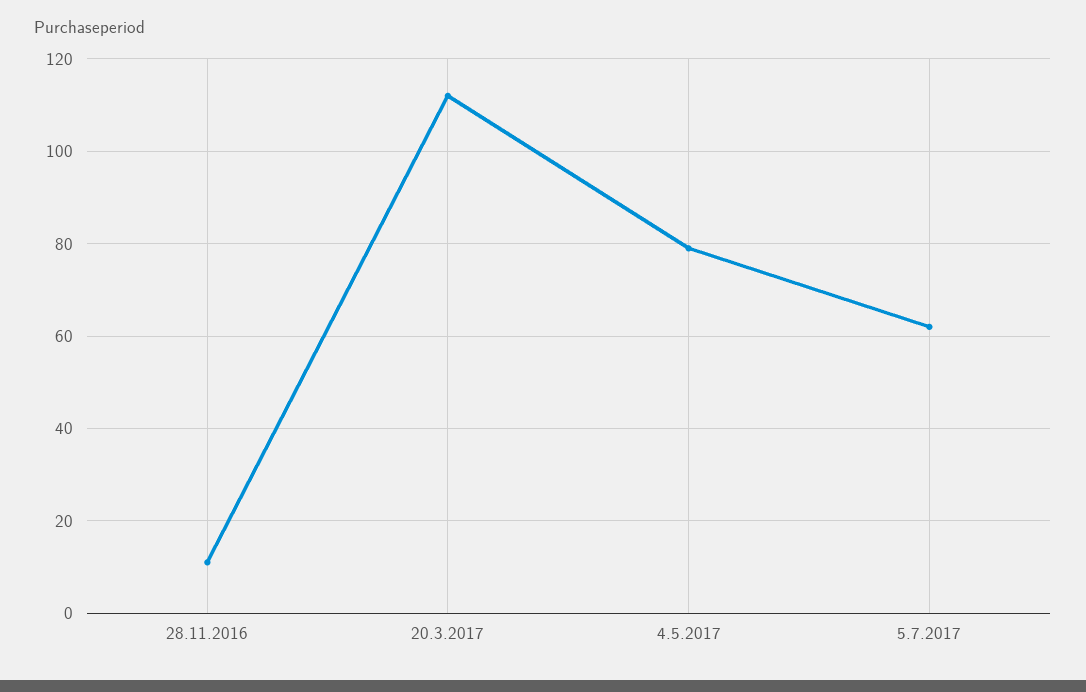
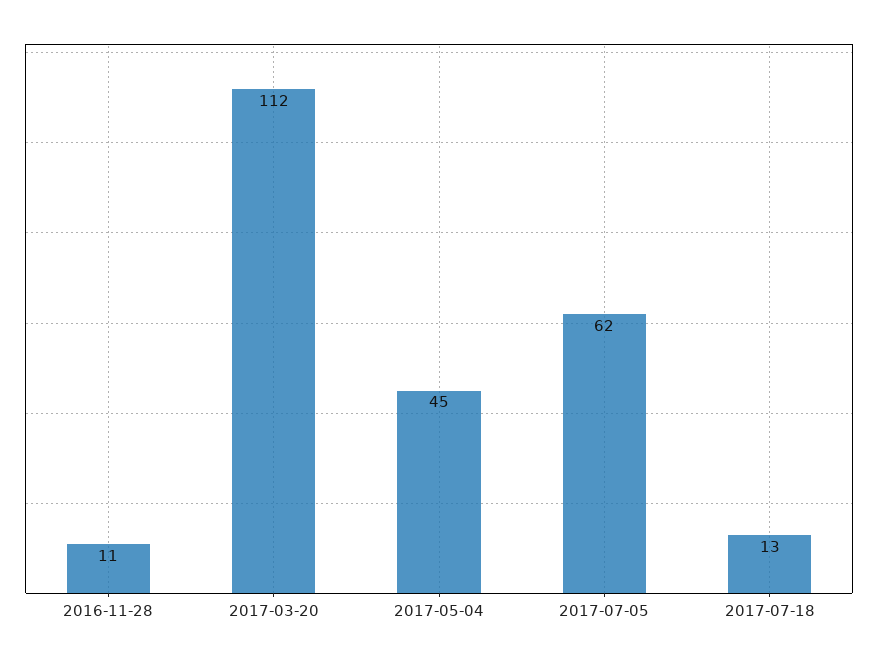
4.5.2017: 80 -> 45
2017-07-18: none -> 13

